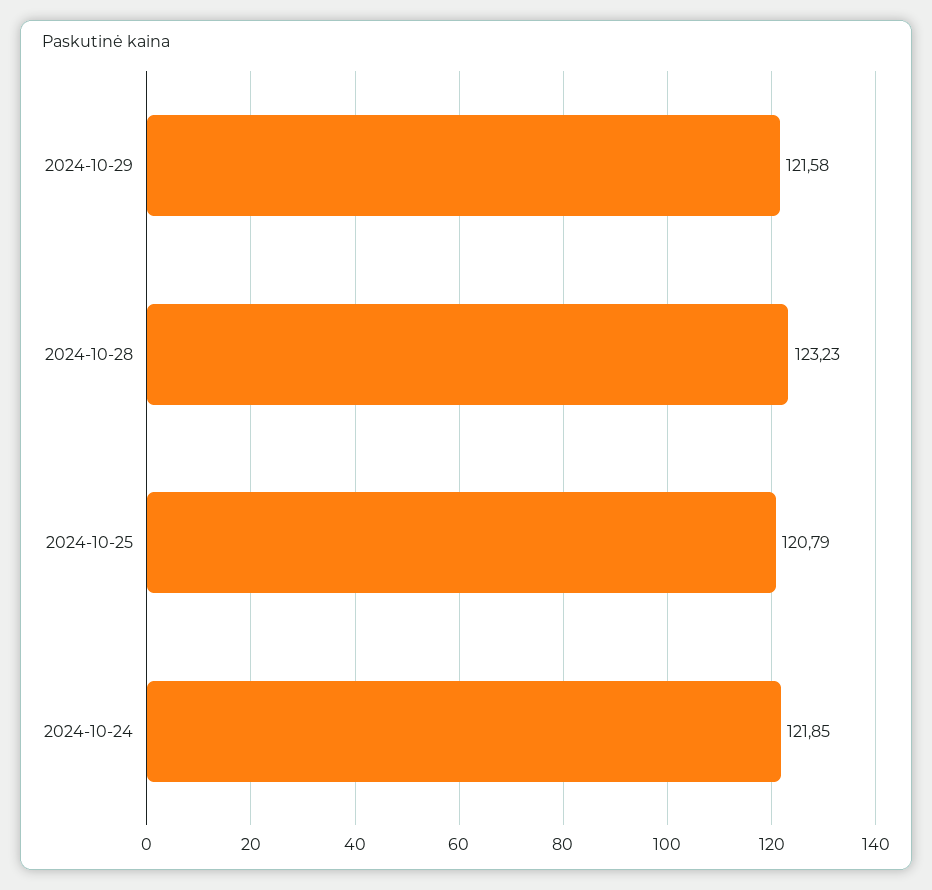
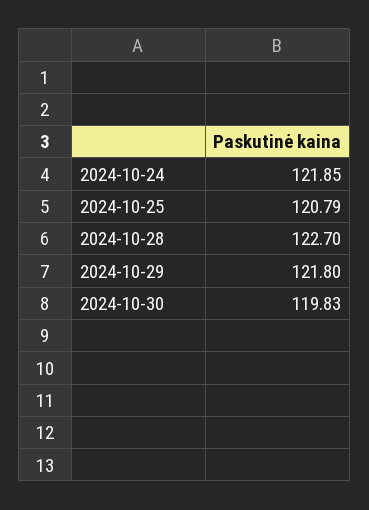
2024-10-29: 121.58 -> 121.8
2024-10-28: 123.23 -> 122.7
2024-10-30: none -> 119.83

